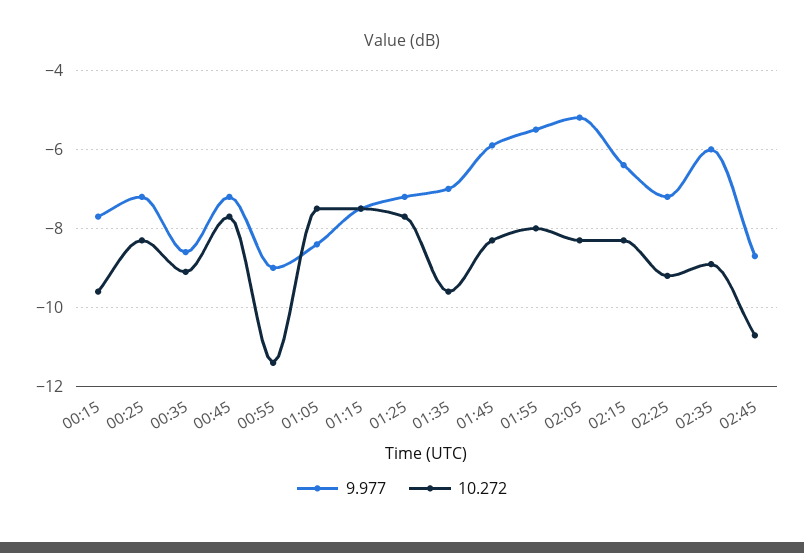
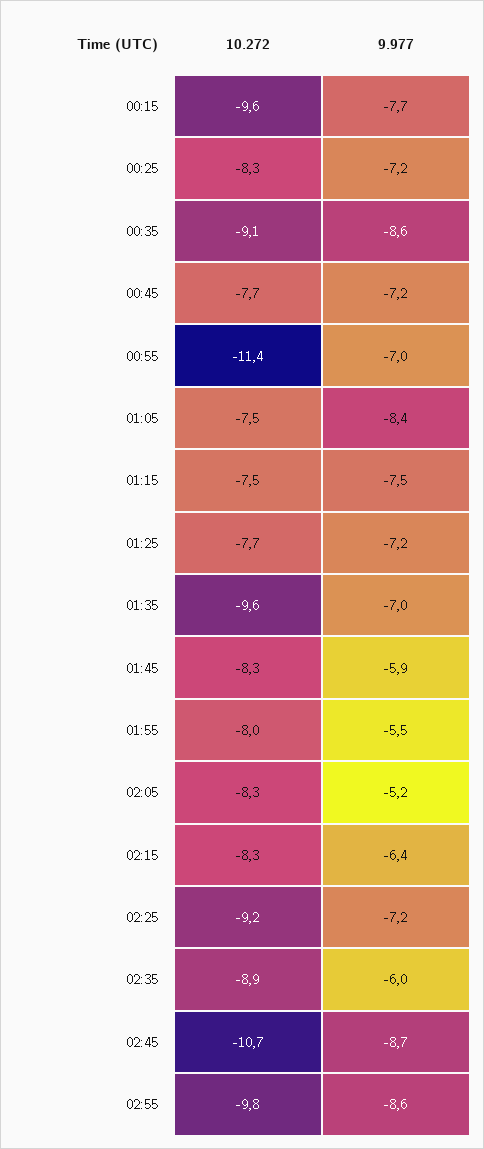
9.977, 00:55: -9 -> -7
10.272, 02:55: none -> -9.8
9.977, 02:55: none -> -8.6

